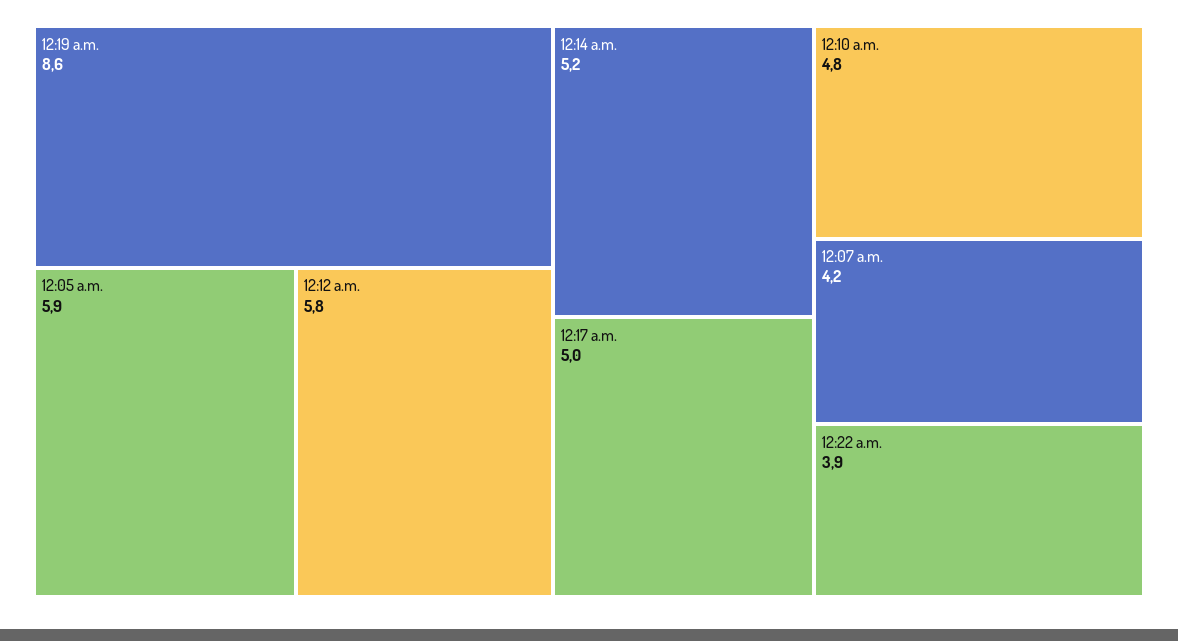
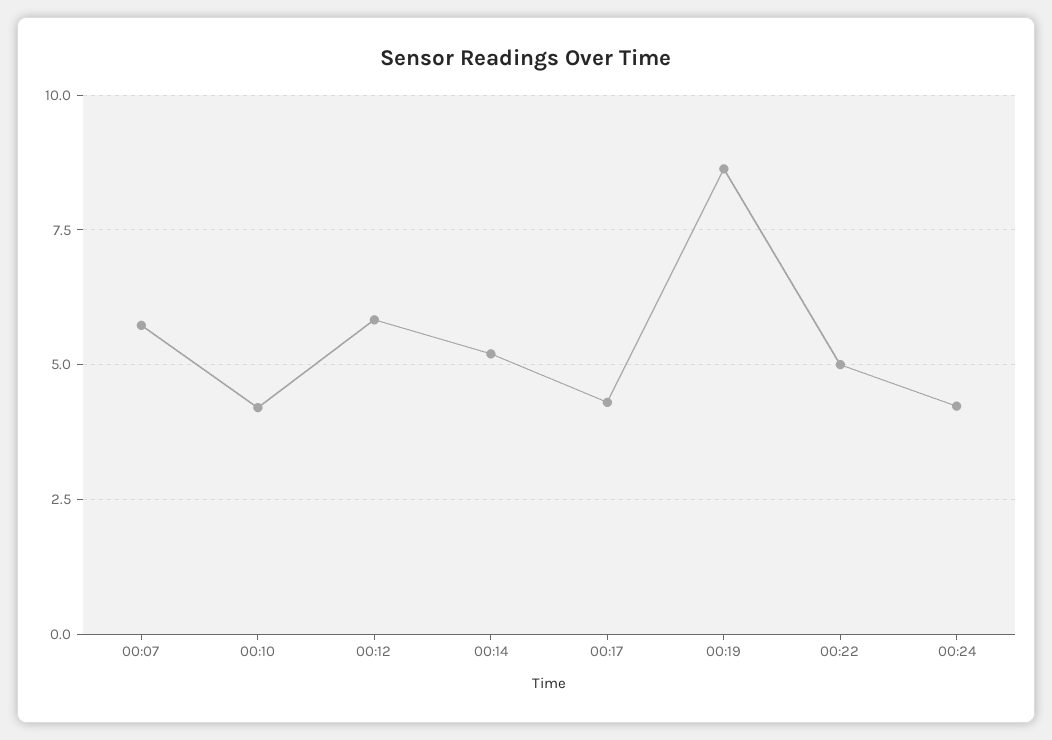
12:05 a.m.: 5.9 -> none
12:17 a.m.: 5 -> 4.25
12:10 a.m.: 4.8 -> 4.25
12:07 a.m.: 4.2 -> 5.75
12:22 a.m.: 3.9 -> 5
00:24: none -> 4.25

